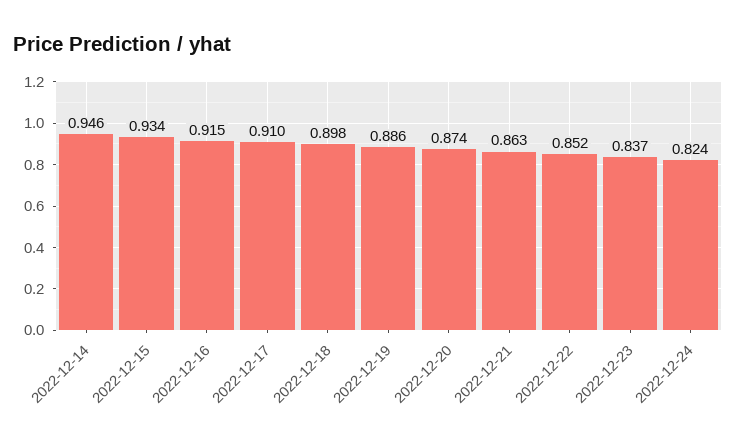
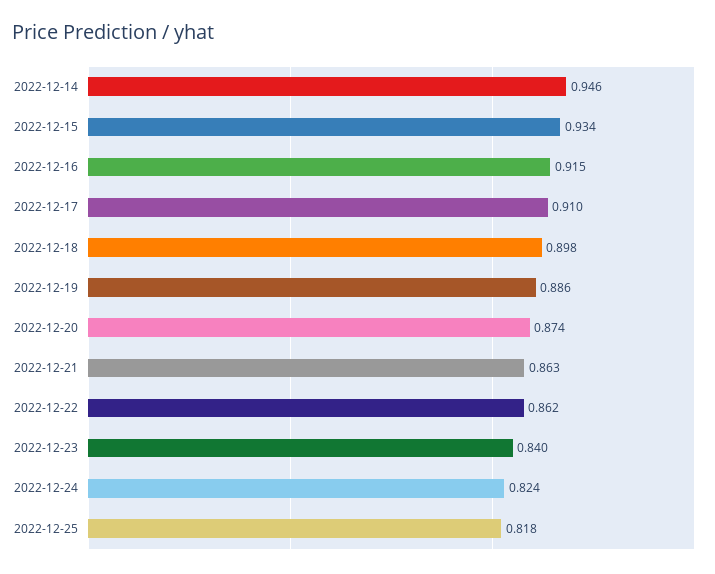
2022-12-22: 0.852 -> 0.862
2022-12-23: 0.837 -> 0.84
2022-12-25: none -> 0.818

